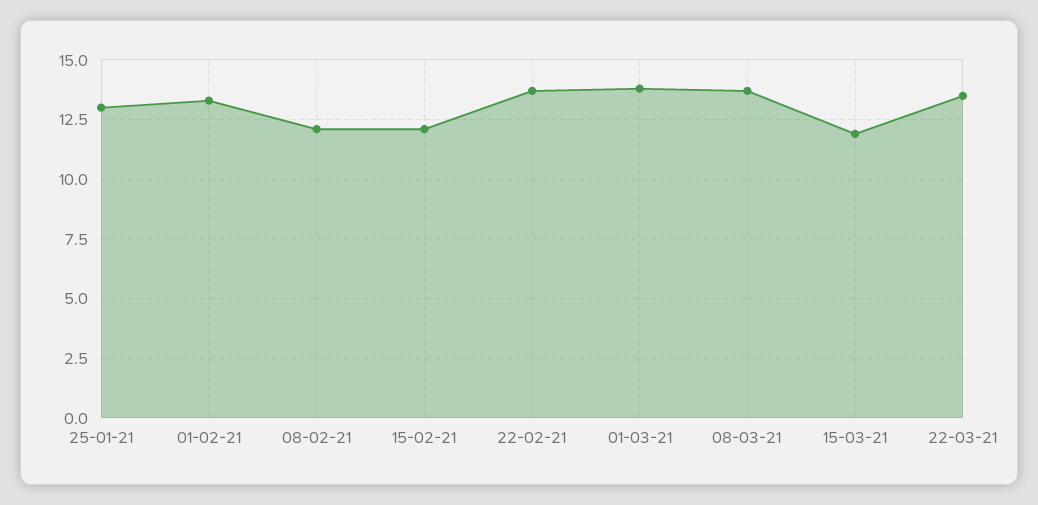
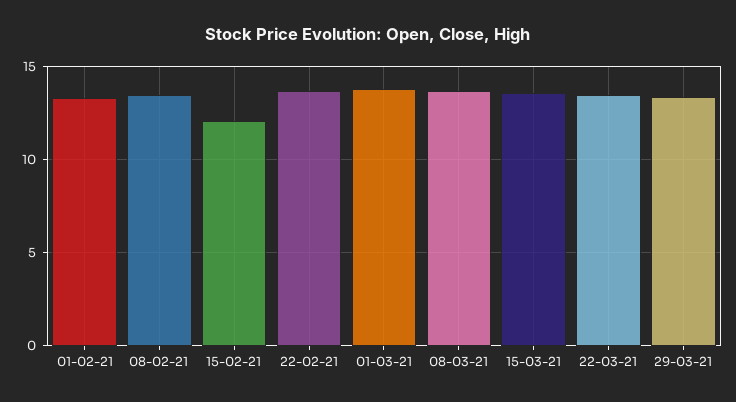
25-01-21: 13 -> none
08-02-21: 12 -> 13.5
15-03-21: 12 -> 13.5
29-03-21: none -> 13.5

